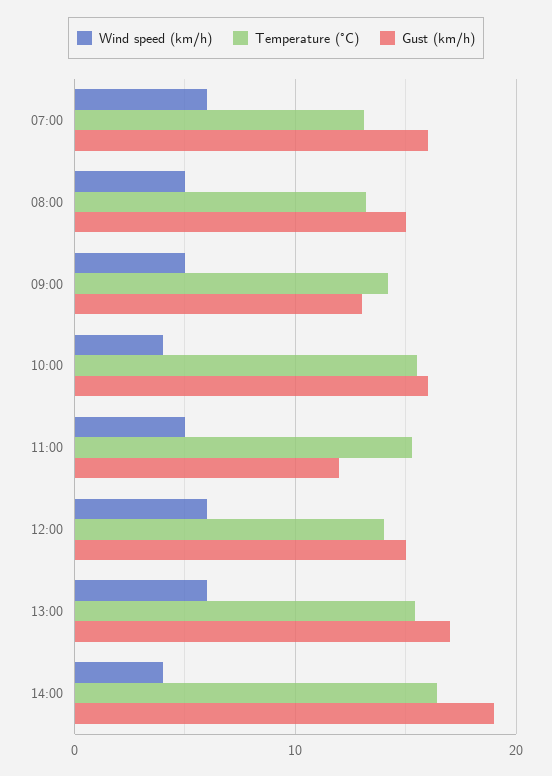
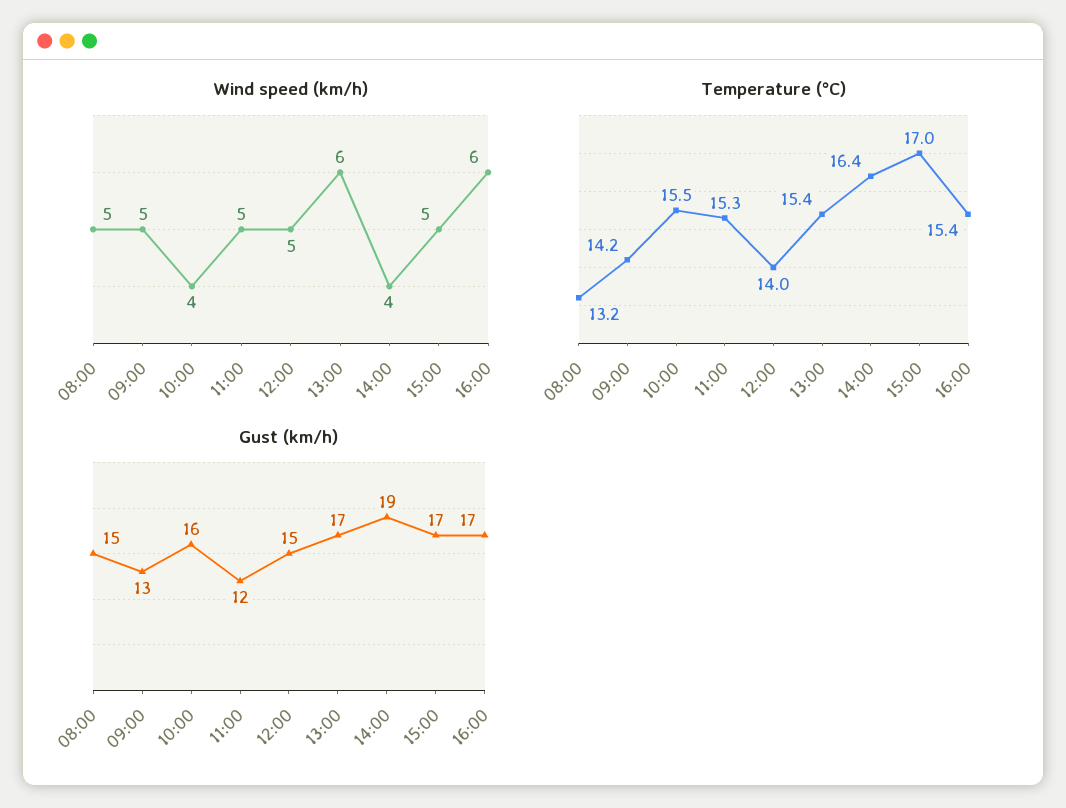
Wind speed (km/h), 07:00: 6 -> none
Temperature (°C), 07:00: 13 -> none
Gust (km/h), 07:00: 16 -> none
Wind speed (km/h), 12:00: 6 -> 5
Wind speed (km/h), 15:00: none -> 5
Wind speed (km/h), 16:00: none -> 6
Temperature (°C), 15:00: none -> 17
Temperature (°C), 16:00: none -> 15.4
Gust (km/h), 15:00: none -> 17
Gust (km/h), 16:00: none -> 17

